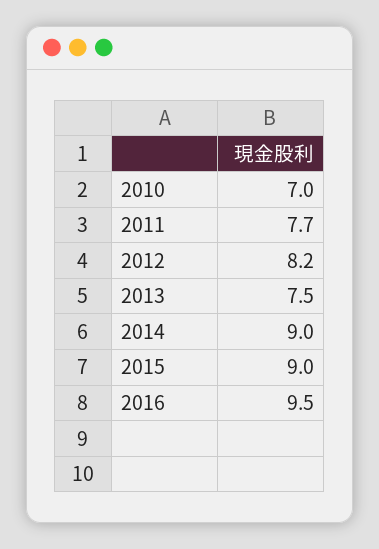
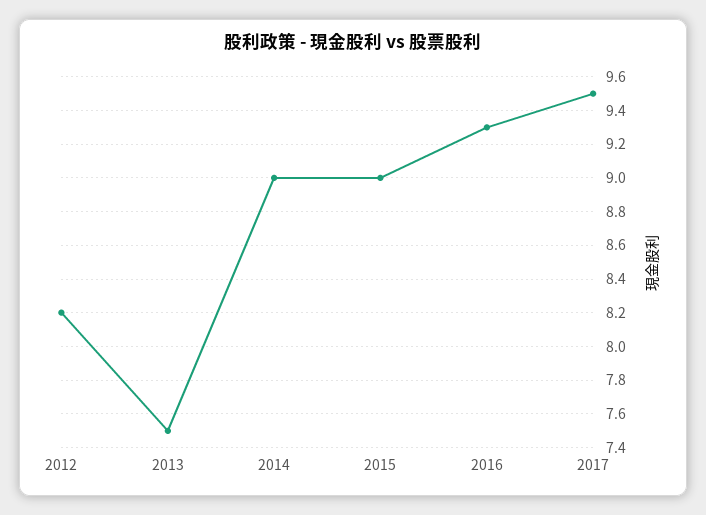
2010: 7 -> none
2011: 7.7 -> none
2016: 9.5 -> 9.3
2017: none -> 9.5

